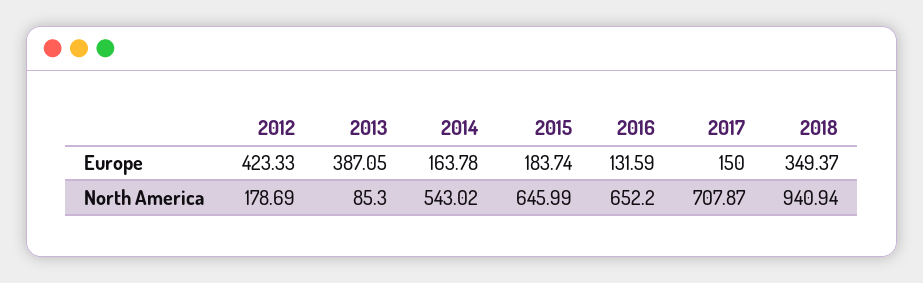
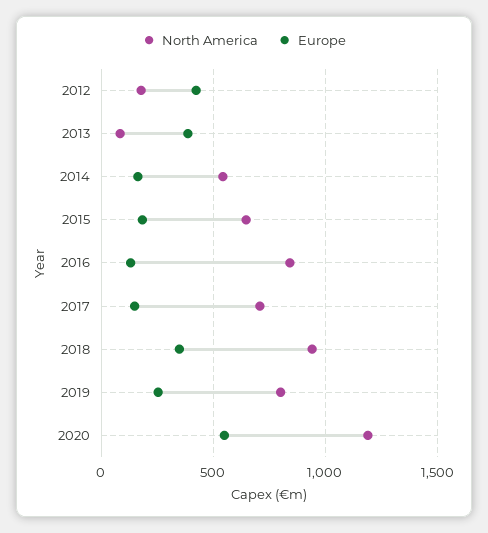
North America, 2016: 652.2 -> 850
North America, 2019: none -> 800
Europe, 2019: none -> 250
North America, 2020: none -> 1200
Europe, 2020: none -> 550

